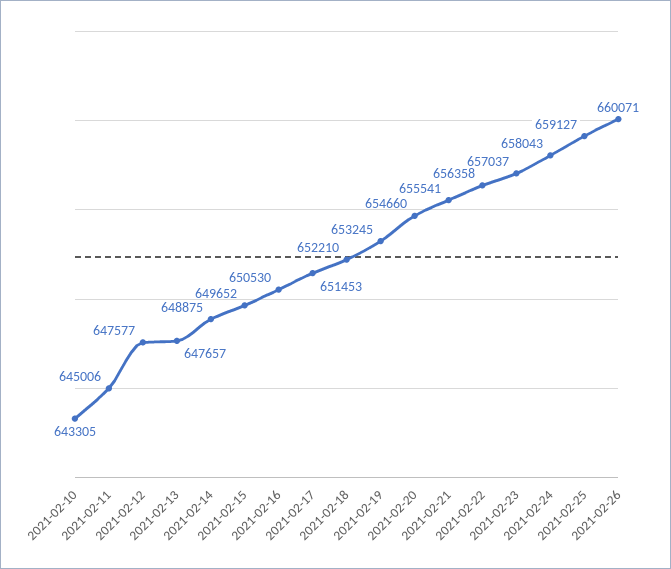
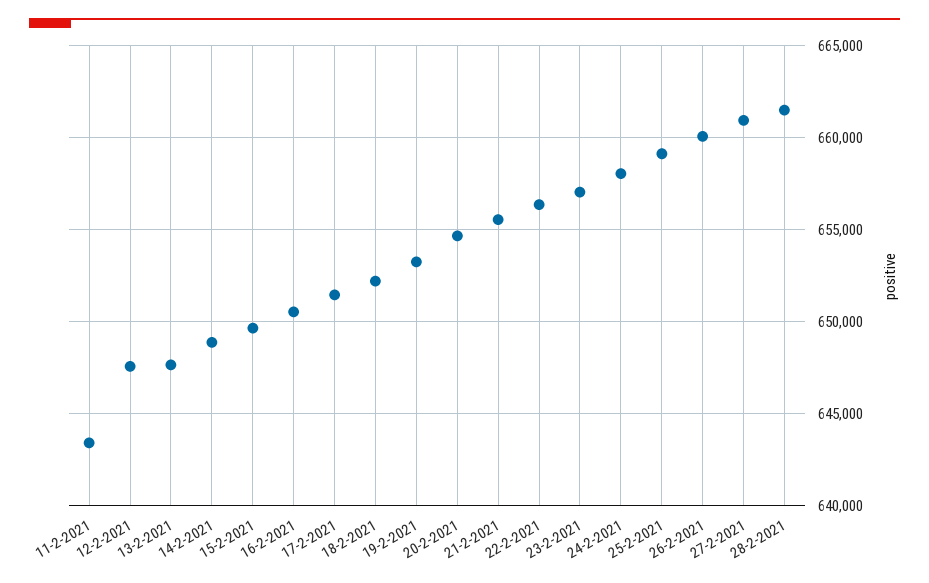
2021-02-10: 643305 -> none
2021-02-11: 645006 -> 643500
27-2-2021: none -> 661000
28-2-2021: none -> 661500

